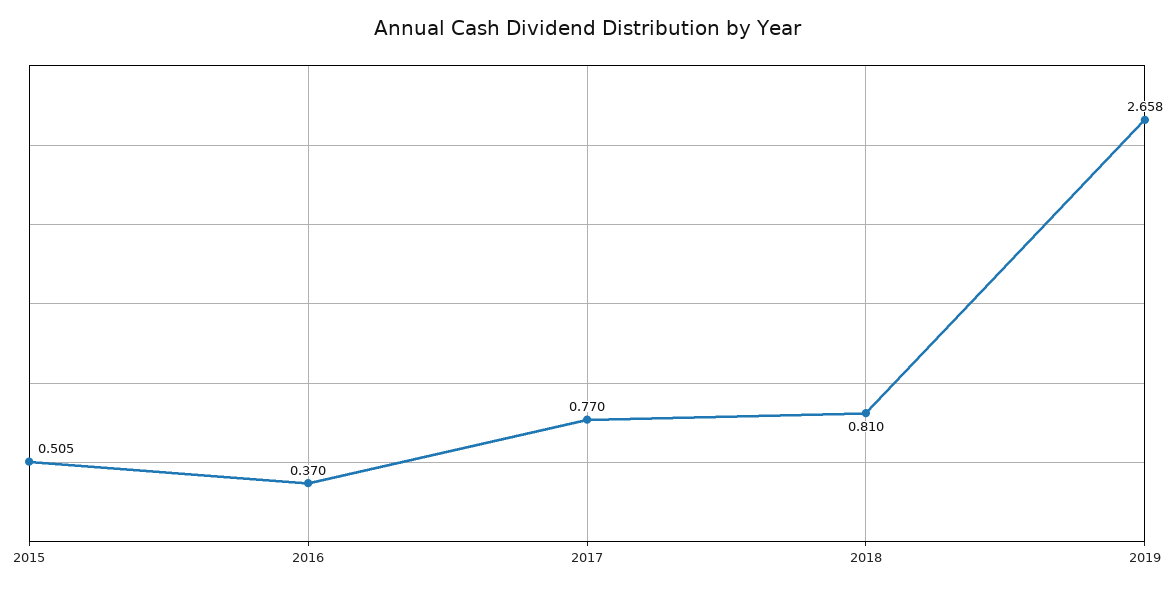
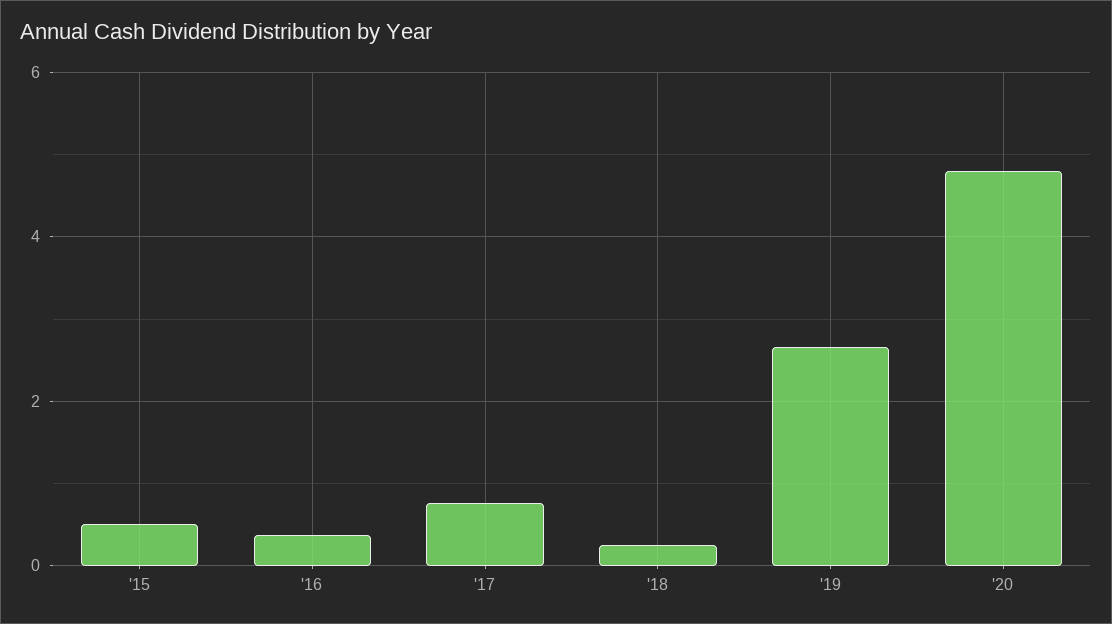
2018: 0.81 -> 0.2
'20: none -> 4.8

